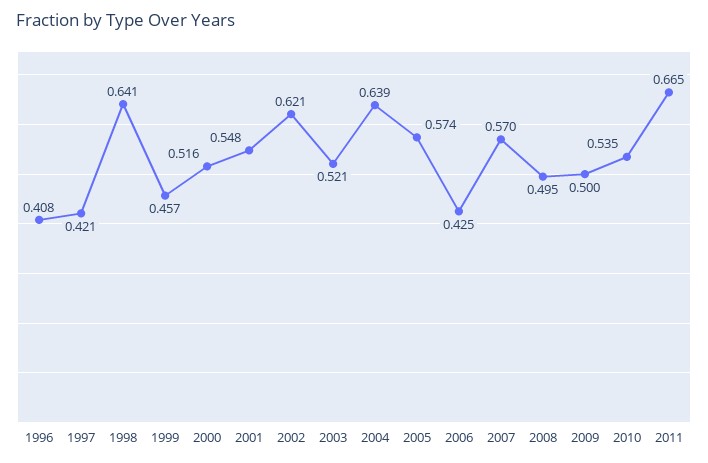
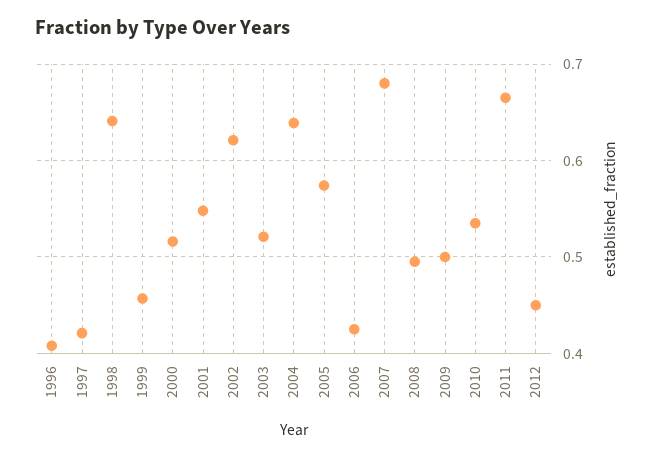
2007: 0.57 -> 0.68
2012: none -> 0.45

